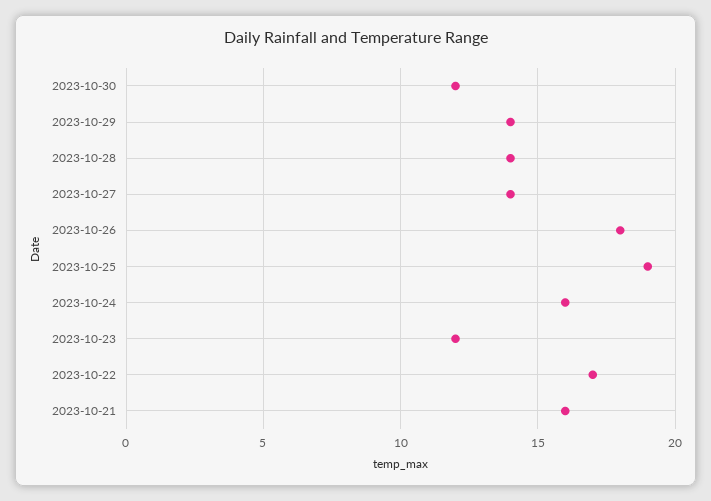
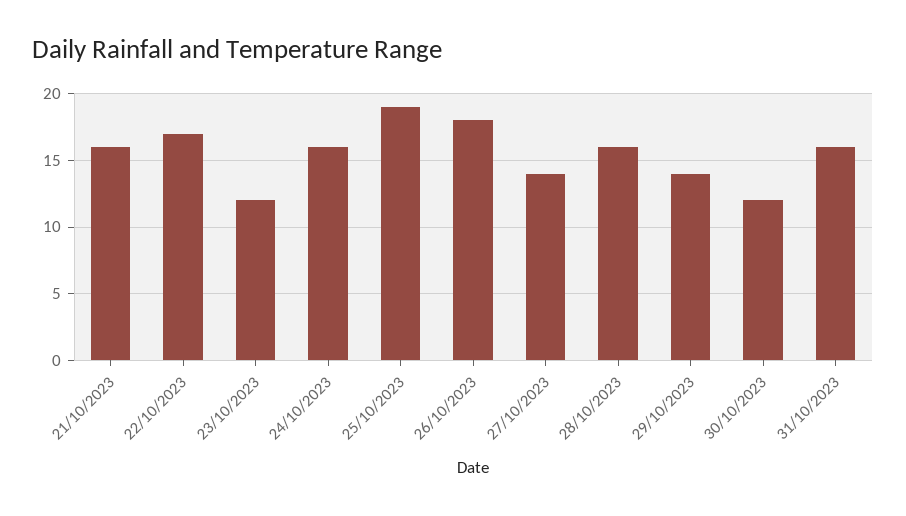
2023-10-28: 14 -> 16
31/10/2023: none -> 16

